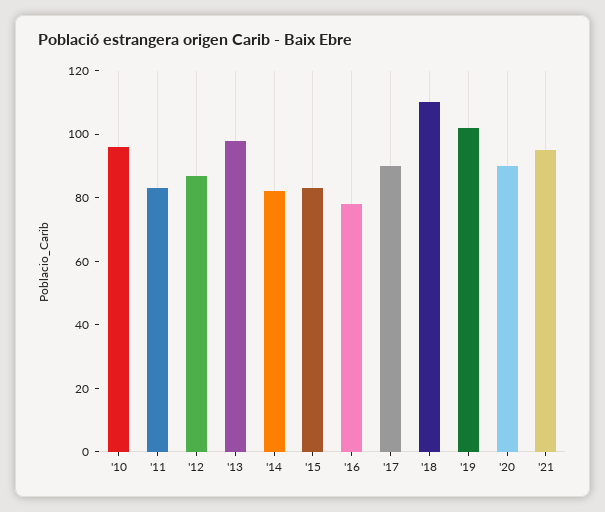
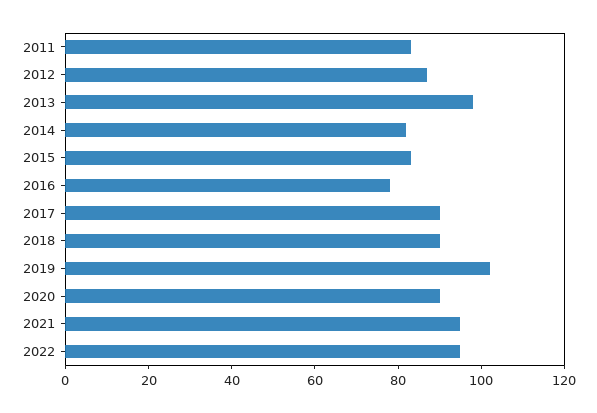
'10: 95 -> none
'18: 110 -> 90
2022: none -> 95

